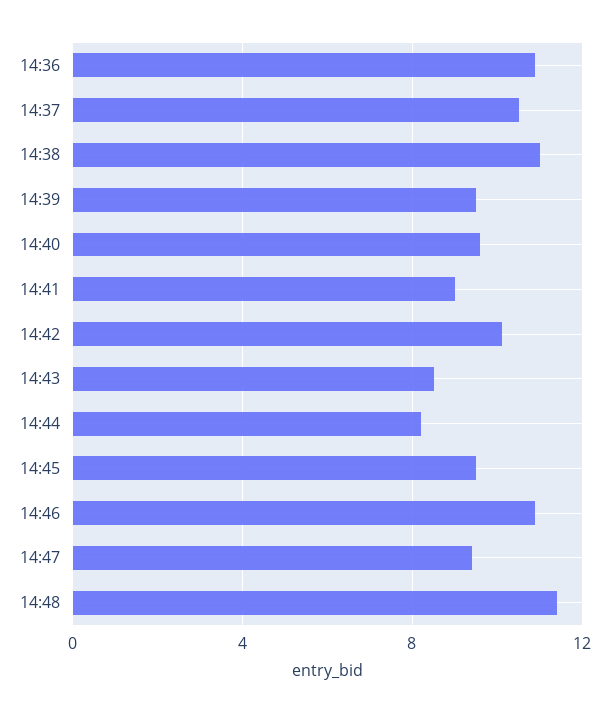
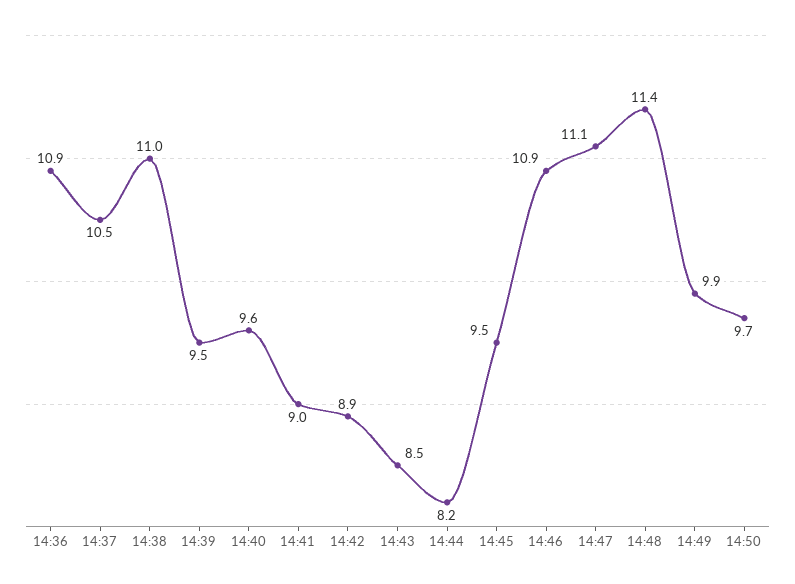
14:42: 10 -> 8.9
14:47: 9.5 -> 11.1
14:49: none -> 9.9
14:50: none -> 9.7

